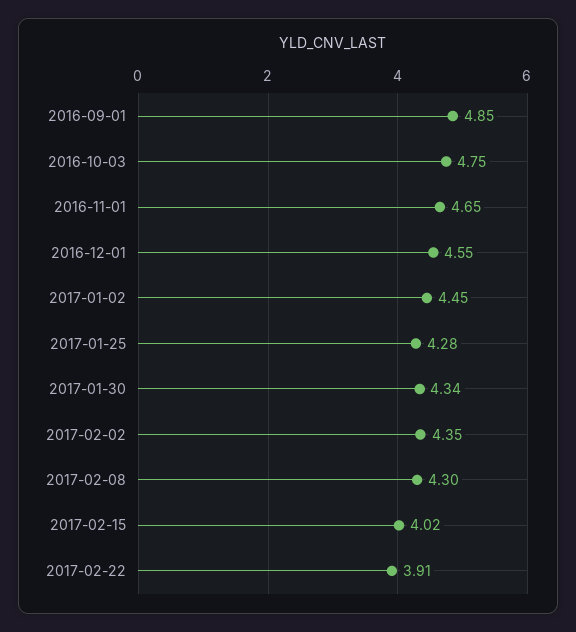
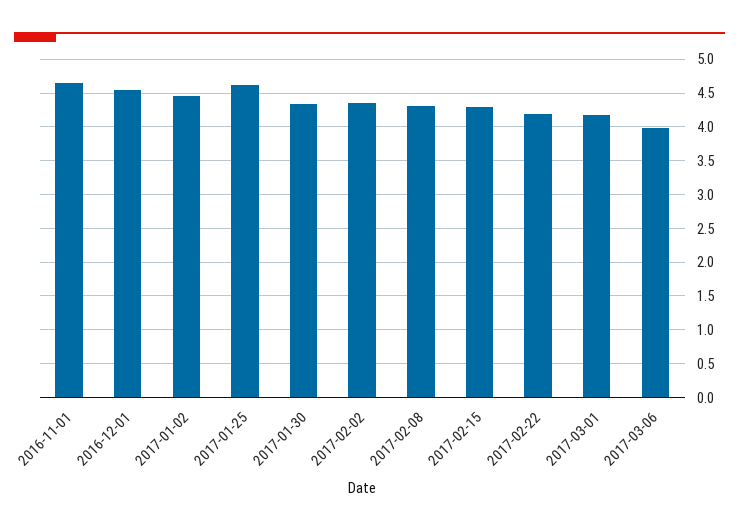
2016-09-01: 4.85 -> none
2016-10-03: 4.75 -> none
2017-01-25: 4.28 -> 4.6
2017-02-15: 4.02 -> 4.3
2017-02-22: 3.91 -> 4.2
2017-03-01: none -> 4.2
2017-03-06: none -> 4

